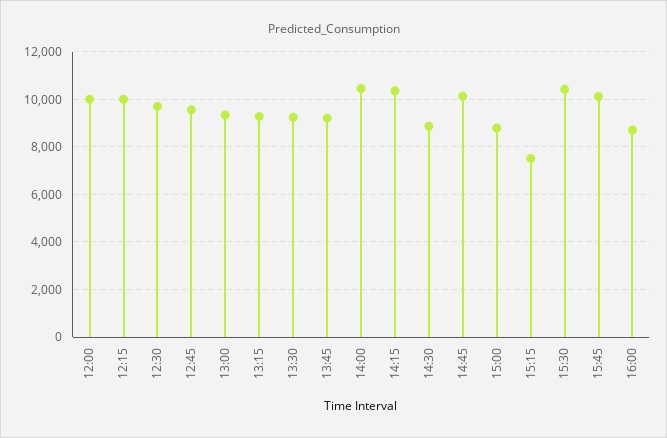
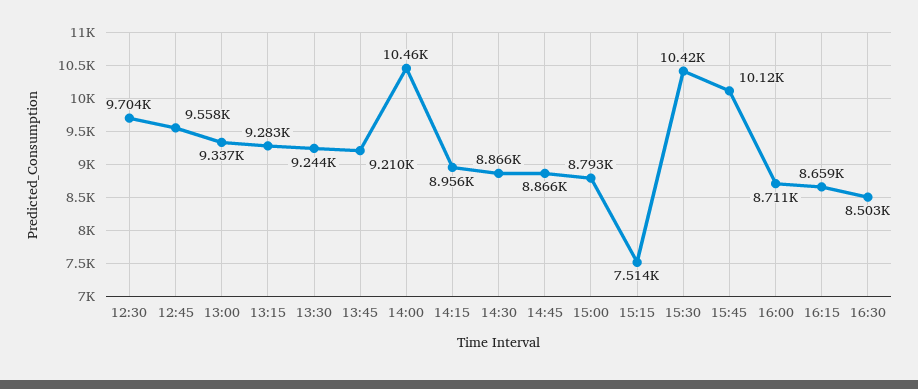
12:00: 10000 -> none
12:15: 10000 -> none
14:15: 10500 -> 8956
14:45: 10000 -> 8866
16:15: none -> 8659
16:30: none -> 8503

